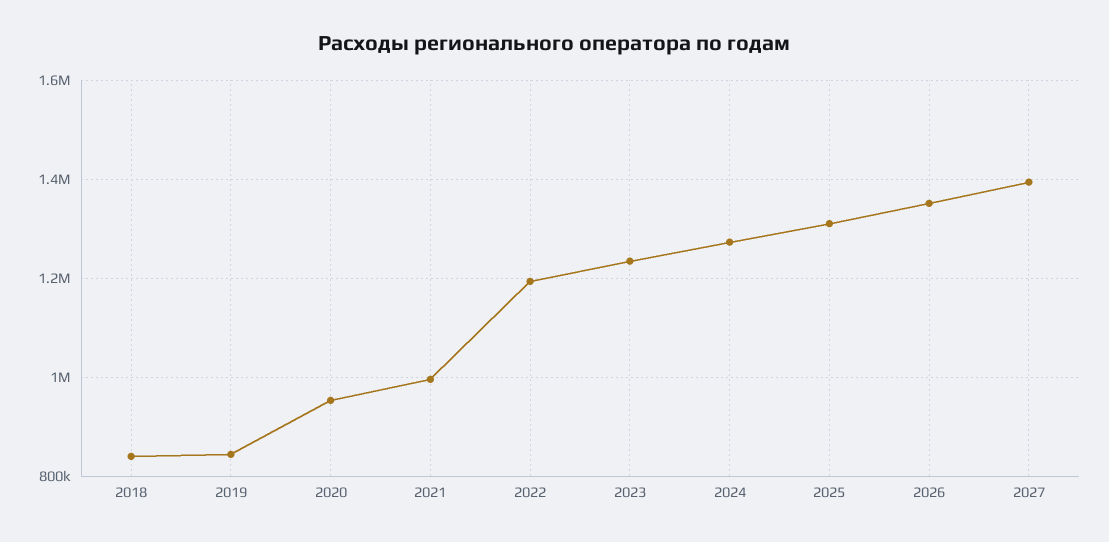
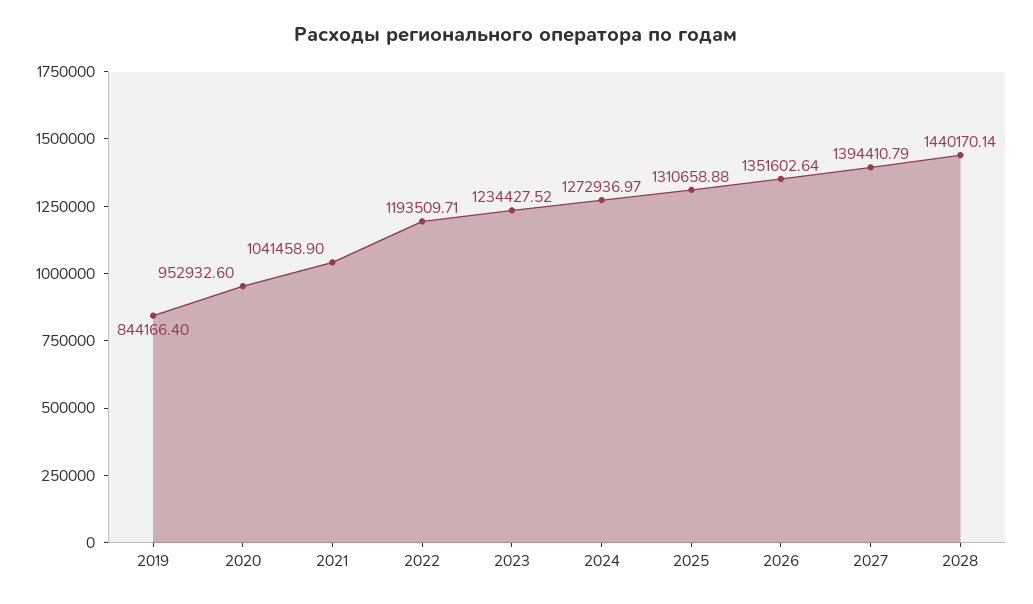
2018: 840000 -> none
2021: 1000000 -> 1041458.9
2028: none -> 1440170.14

